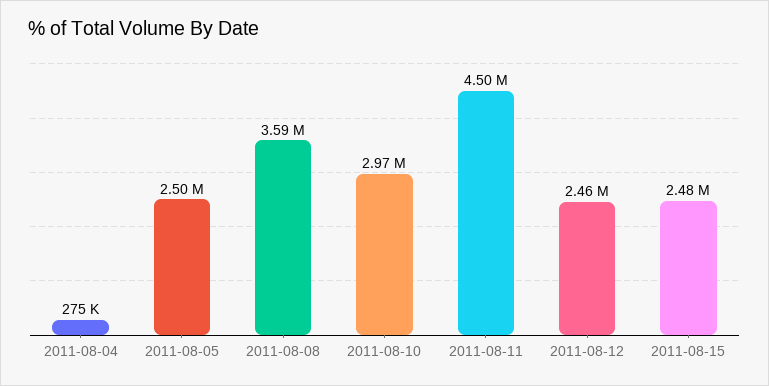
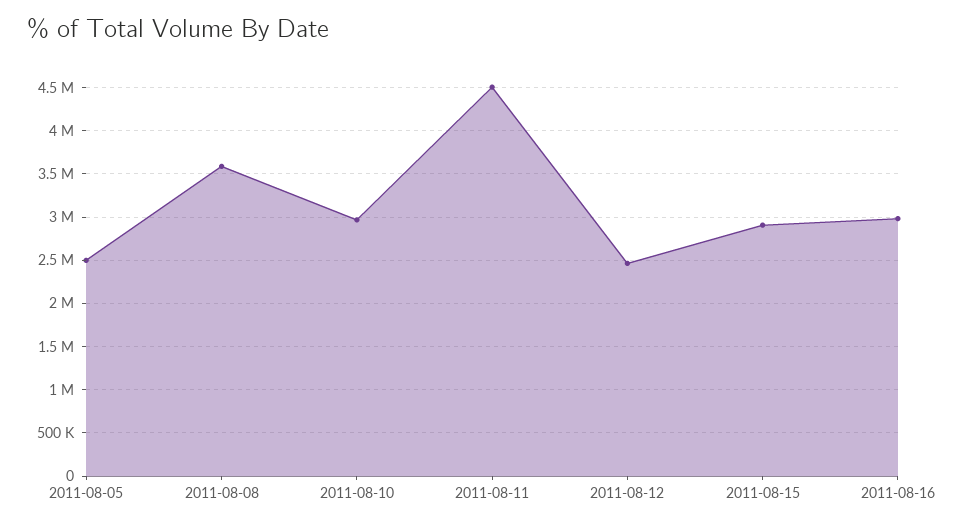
2011-08-04: 275000 -> none
2011-08-15: 2480000 -> 2900000
2011-08-16: none -> 3000000

